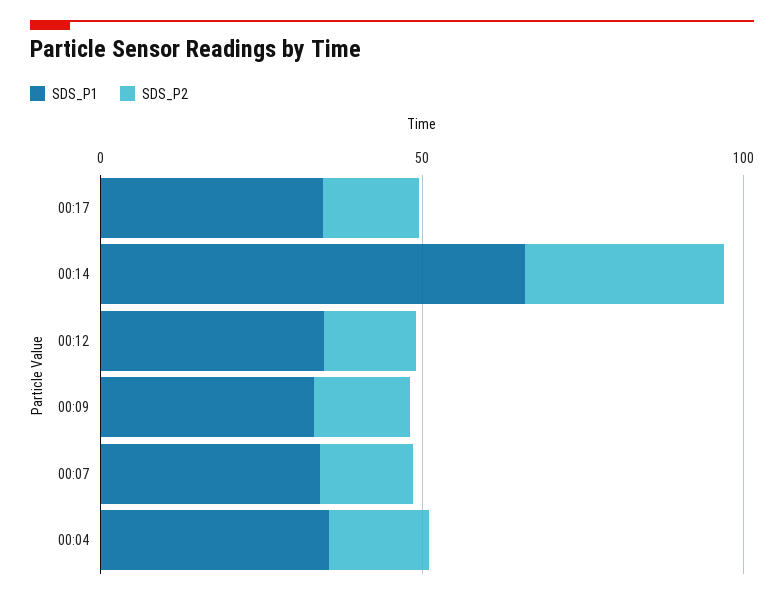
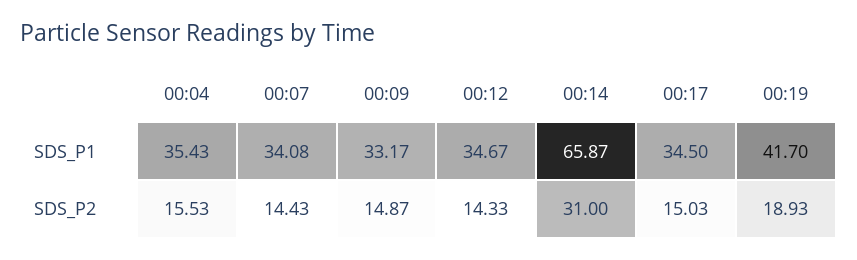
SDS_P1, 00:19: none -> 41.7
SDS_P2, 00:19: none -> 18.93

